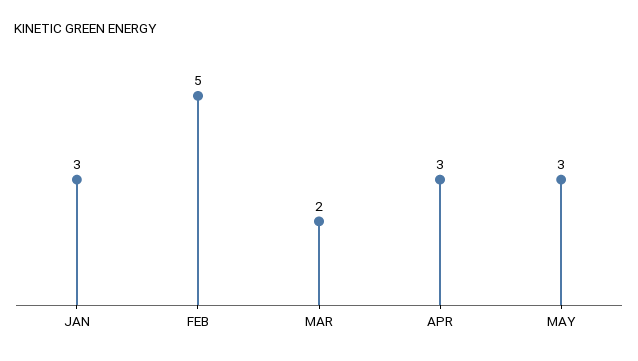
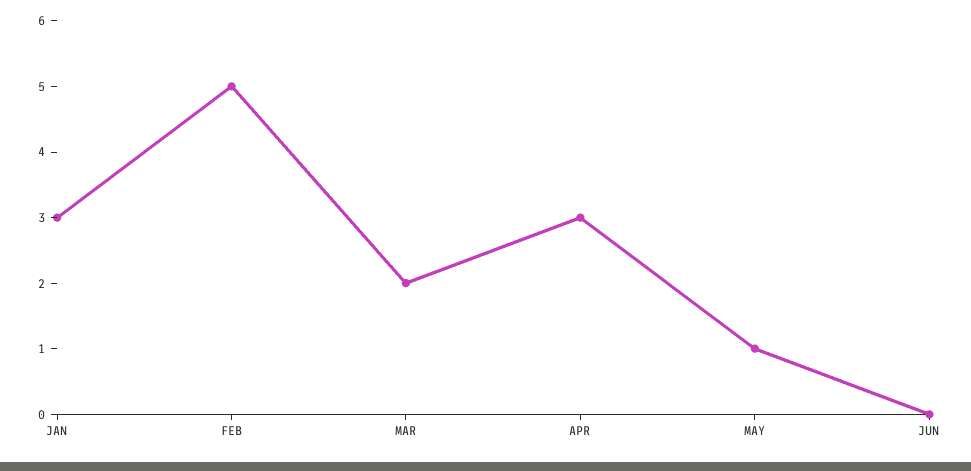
MAY: 3 -> 1
JUN: none -> 0

